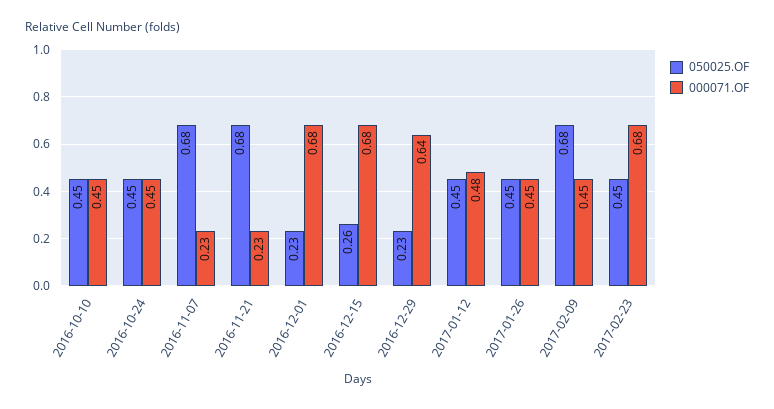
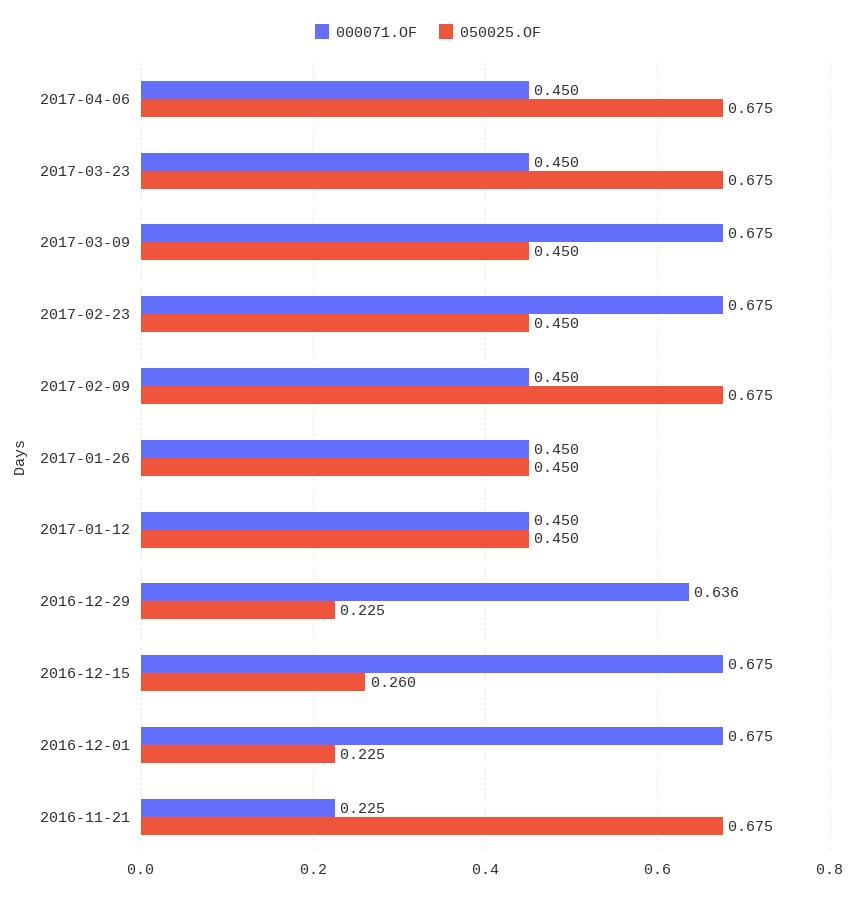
050025.OF, 2016-10-10: 0.45 -> none
000071.OF, 2016-10-10: 0.45 -> none
050025.OF, 2016-10-24: 0.45 -> none
000071.OF, 2016-10-24: 0.45 -> none
050025.OF, 2016-11-07: 0.68 -> none
000071.OF, 2016-11-07: 0.23 -> none
000071.OF, 2017-01-12: 0.48 -> 0.45
000071.OF, 2017-04-06: none -> 0.45
050025.OF, 2017-04-06: none -> 0.675
000071.OF, 2017-03-23: none -> 0.45
050025.OF, 2017-03-23: none -> 0.675
000071.OF, 2017-03-09: none -> 0.675
050025.OF, 2017-03-09: none -> 0.45

